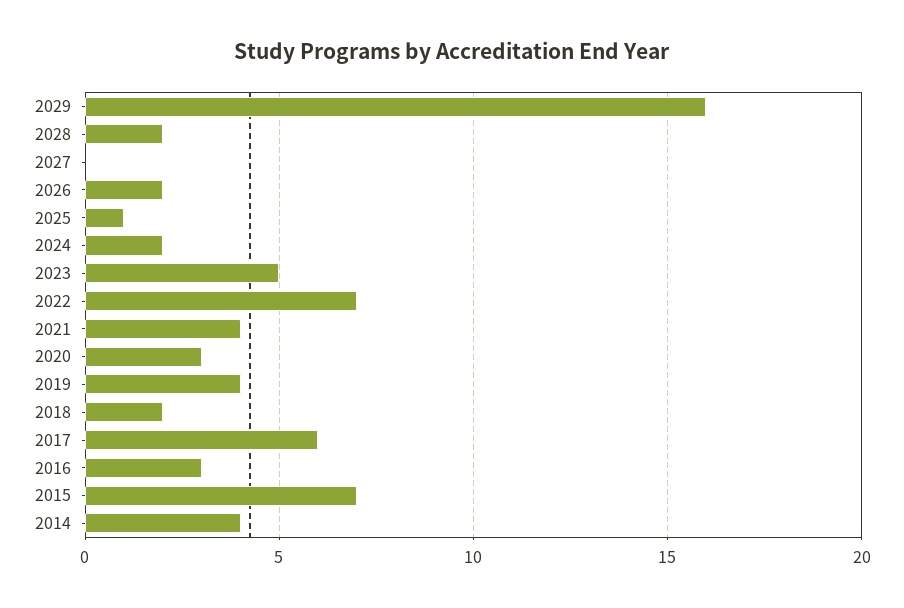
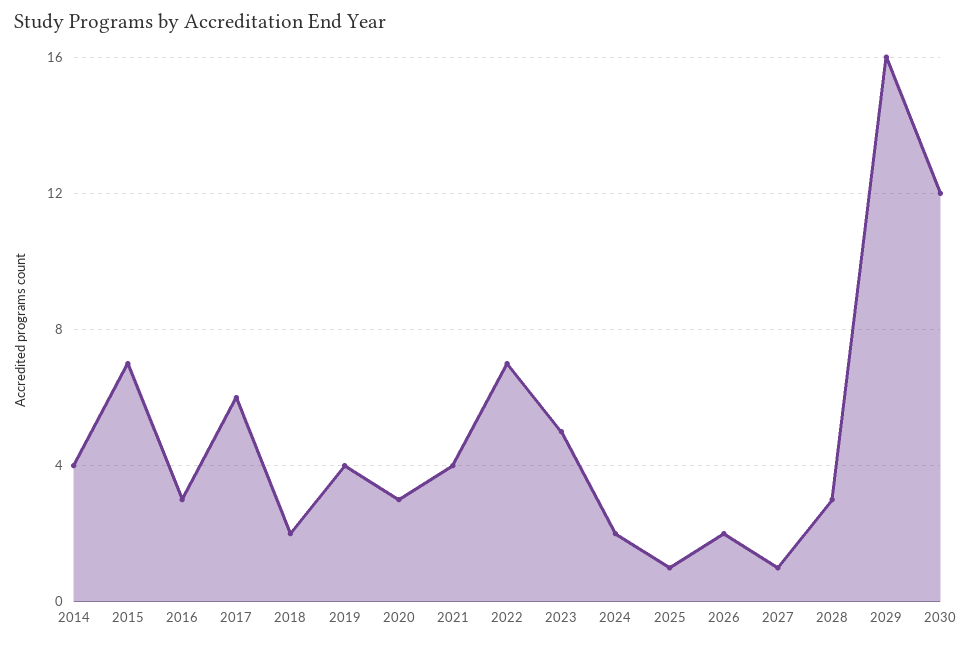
2028: 2 -> 3
2027: 0 -> 1
2030: none -> 12

